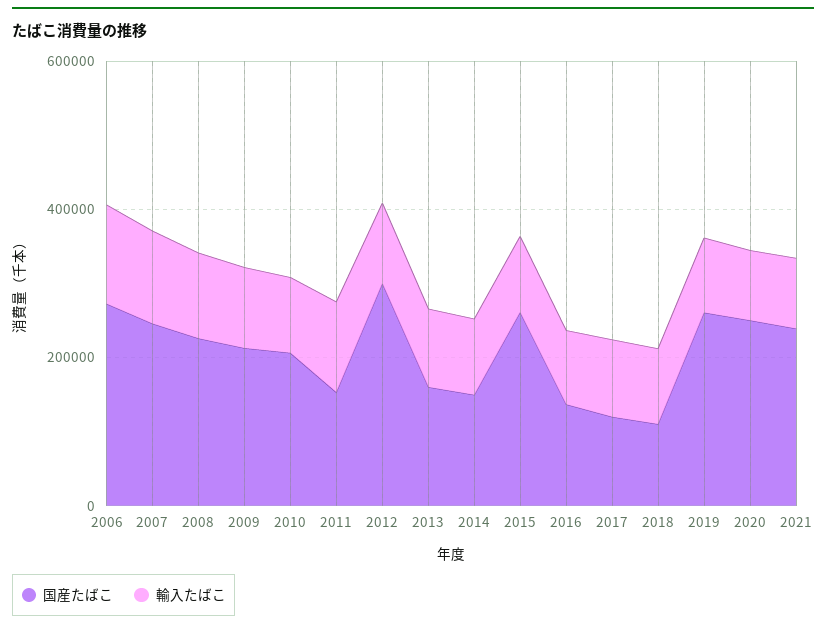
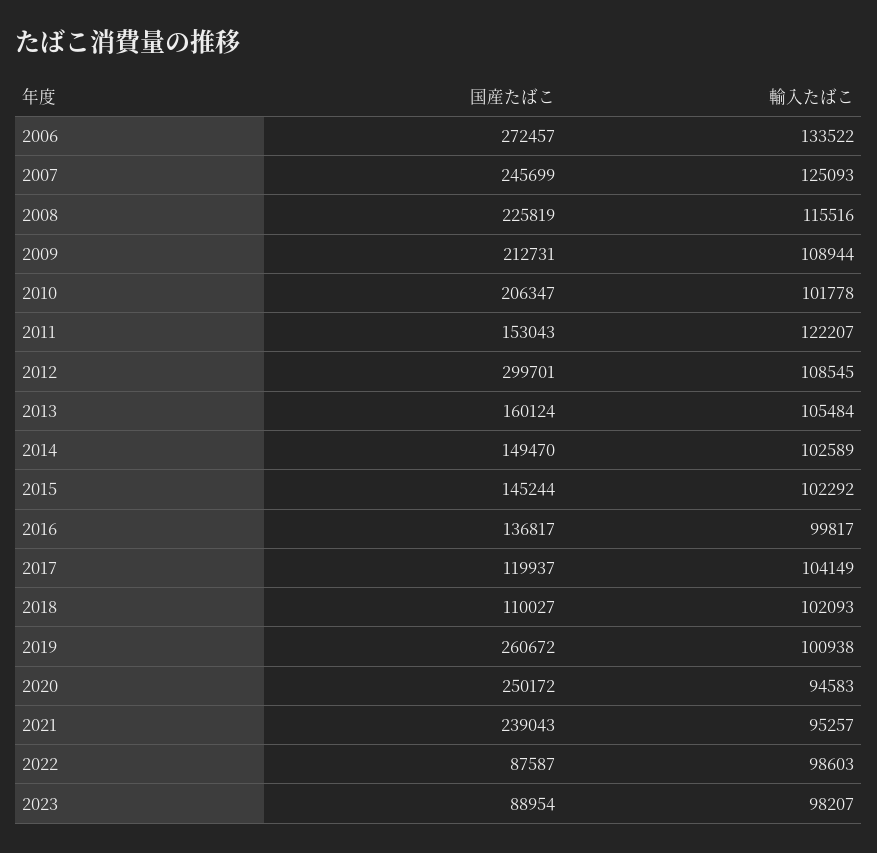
国産たばこ, 2015: 250000 -> 145244
国産たばこ, 2022: none -> 87587
輸入たばこ, 2022: none -> 98603
国産たばこ, 2023: none -> 88954
輸入たばこ, 2023: none -> 98207

